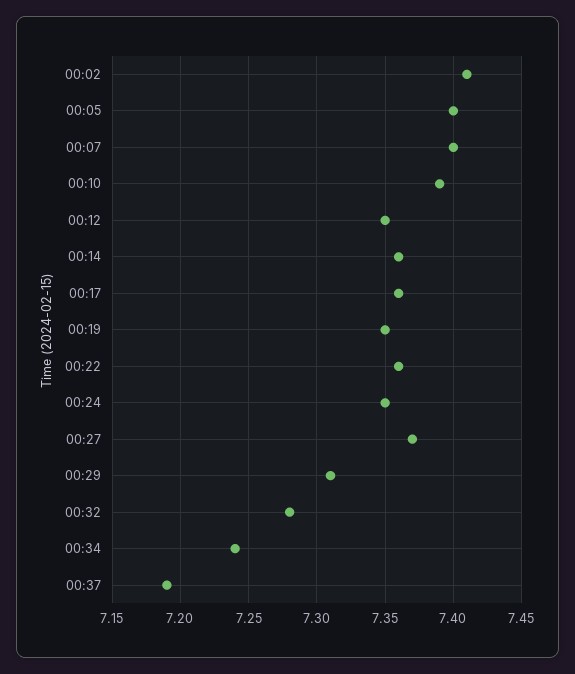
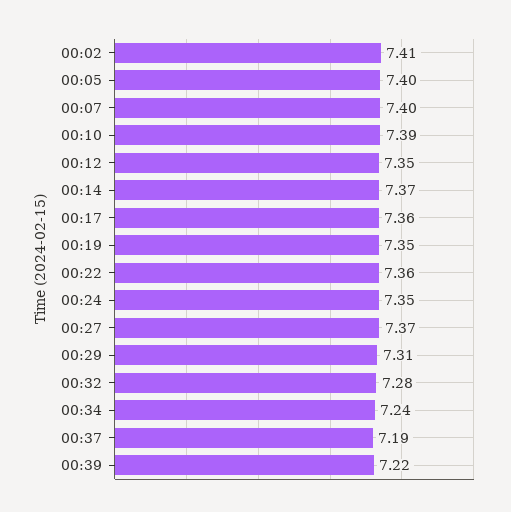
00:14: 7.36 -> 7.37
00:39: none -> 7.22

